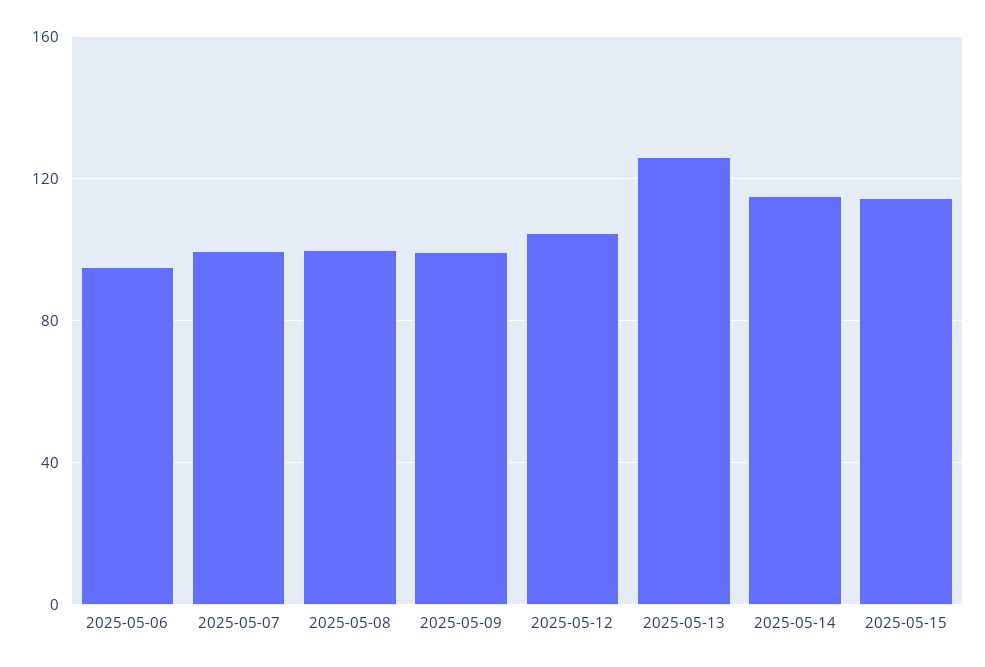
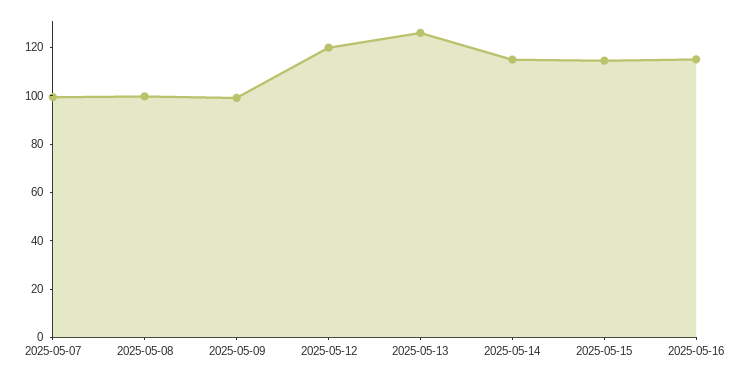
2025-05-06: 95 -> none
2025-05-12: 105 -> 120
2025-05-16: none -> 115

